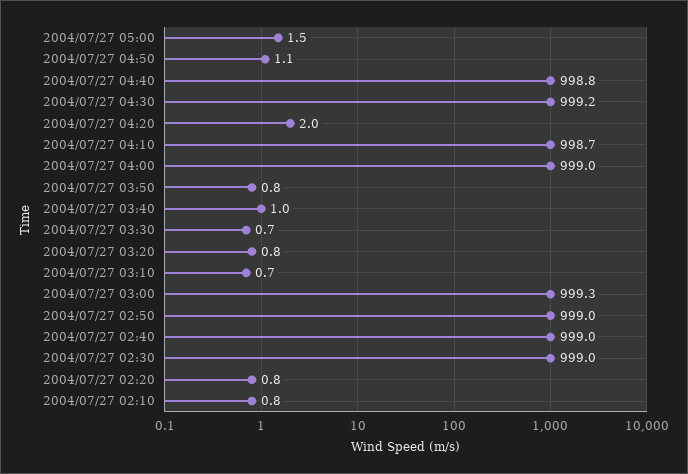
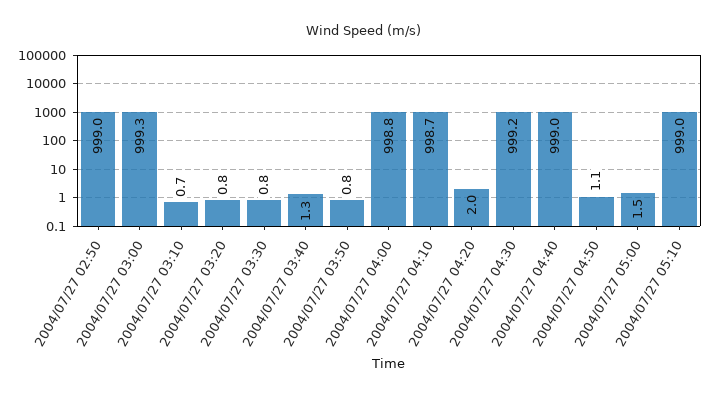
2004/07/27 04:40: 998.8 -> 999
2004/07/27 04:00: 999 -> 998.8
2004/07/27 03:40: 1 -> 1.3
2004/07/27 03:30: 0.7 -> 0.8
2004/07/27 02:40: 999 -> none
2004/07/27 02:30: 999 -> none
2004/07/27 02:20: 0.8 -> none
2004/07/27 02:10: 0.8 -> none
2004/07/27 05:10: none -> 999

